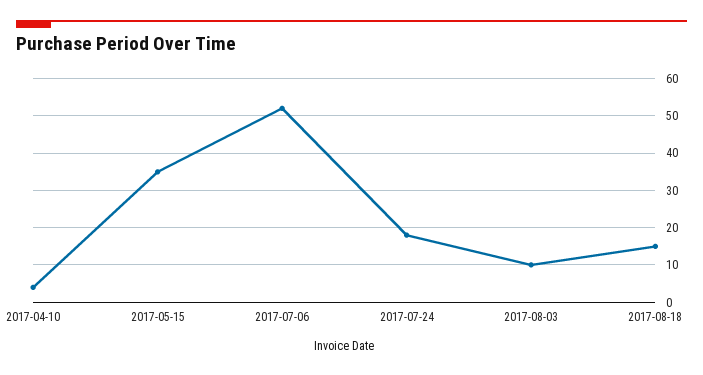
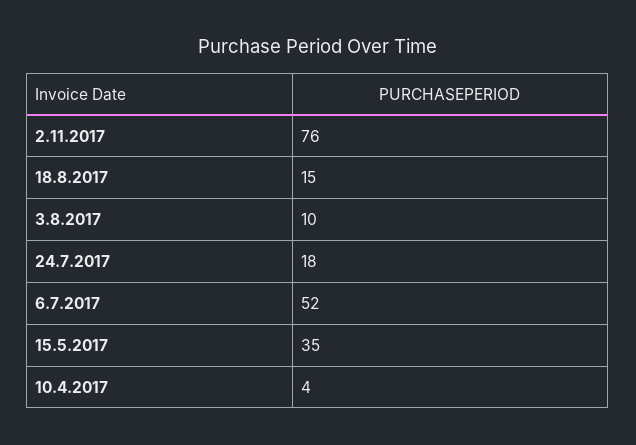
2.11.2017: none -> 76

